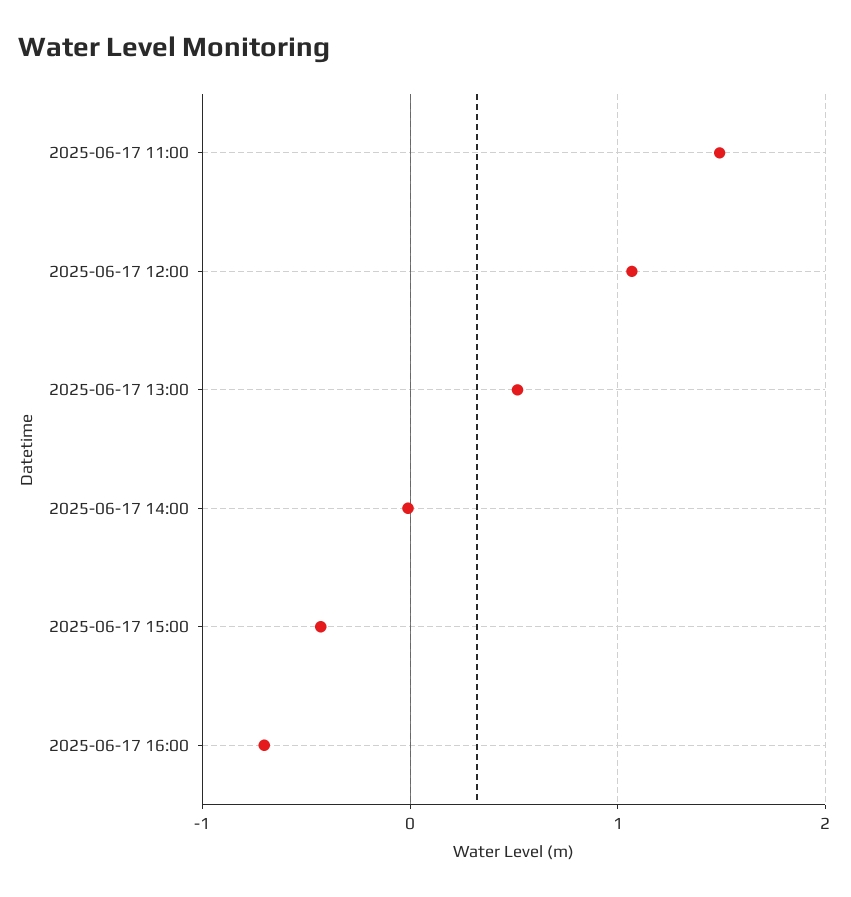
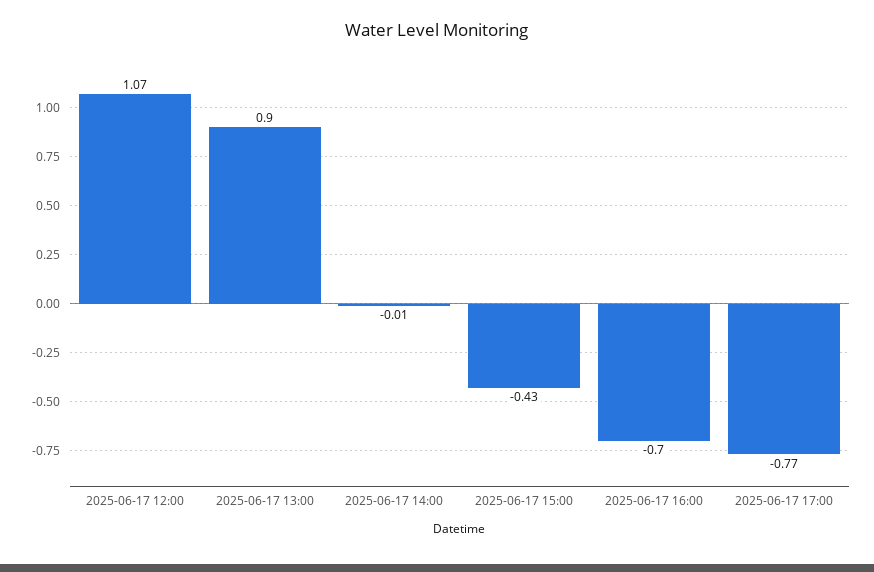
2025-06-17 11:00: 1.5 -> none
2025-06-17 13:00: 0.5 -> 0.9
2025-06-17 17:00: none -> -0.77

